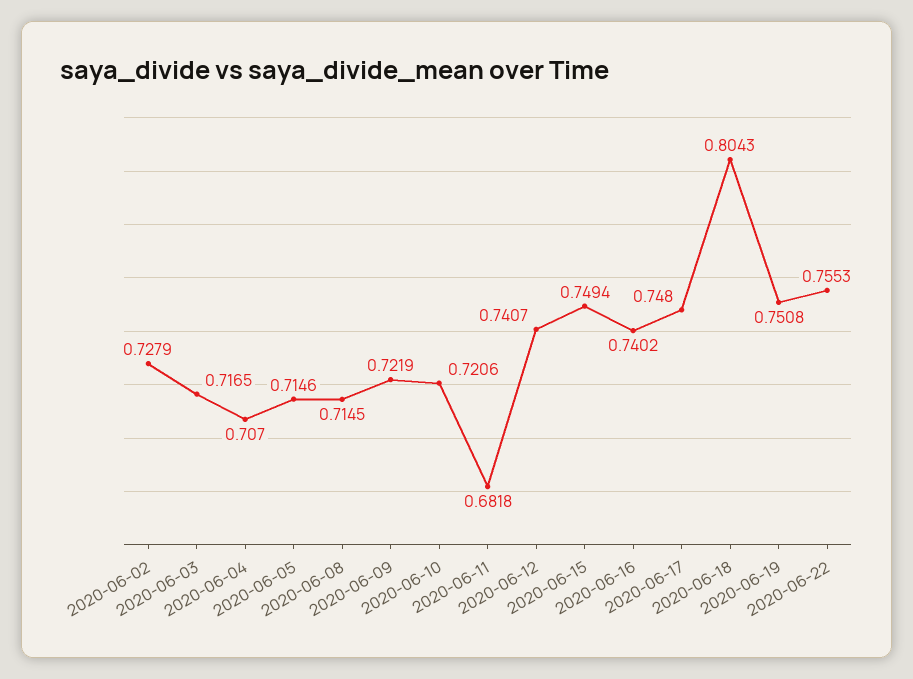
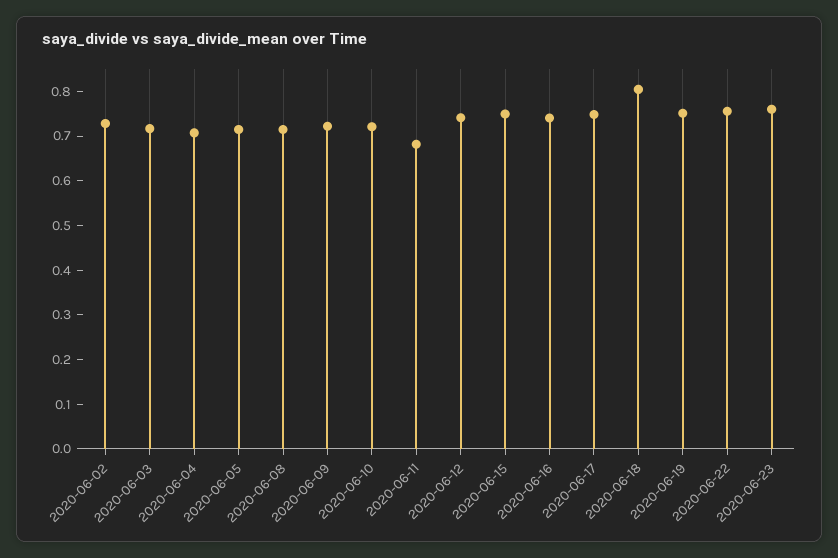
2020-06-23: none -> 0.76

